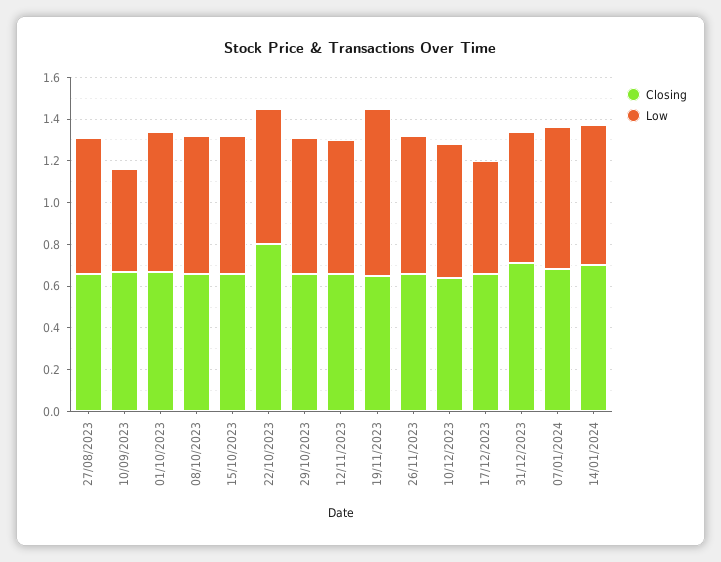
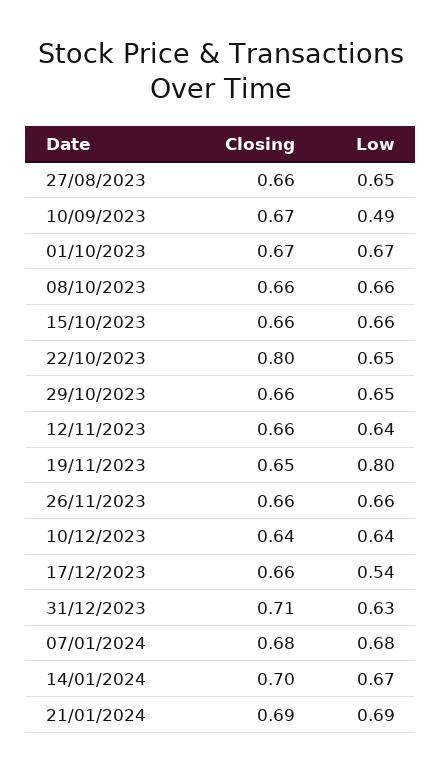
Closing, 21/01/2024: none -> 0.69
Low, 21/01/2024: none -> 0.69

